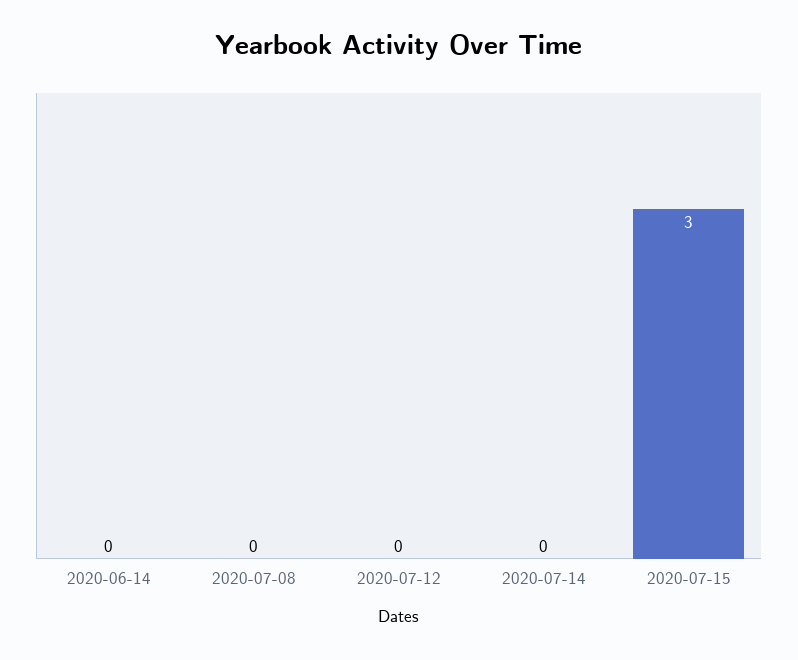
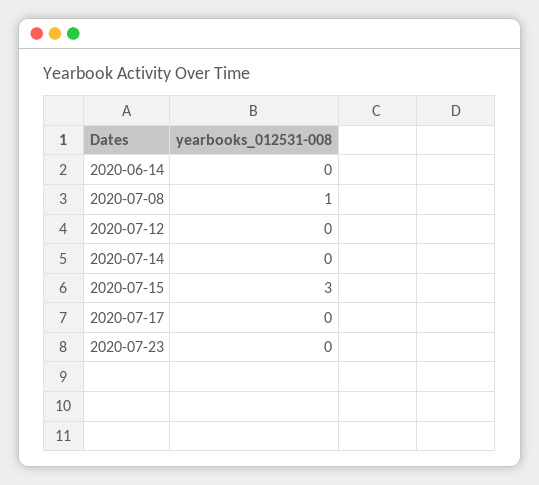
2020-07-08: 0 -> 1
2020-07-17: none -> 0
2020-07-23: none -> 0

